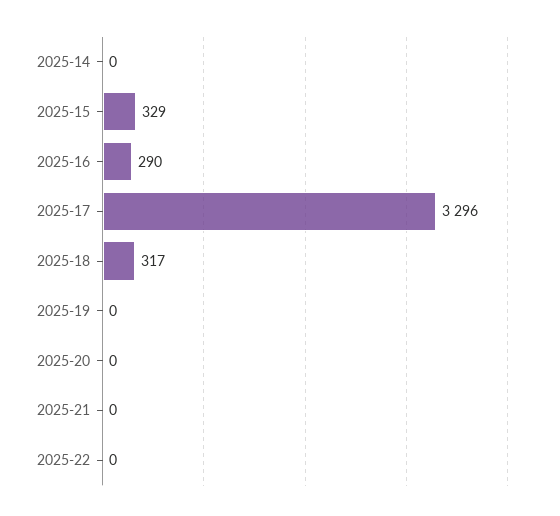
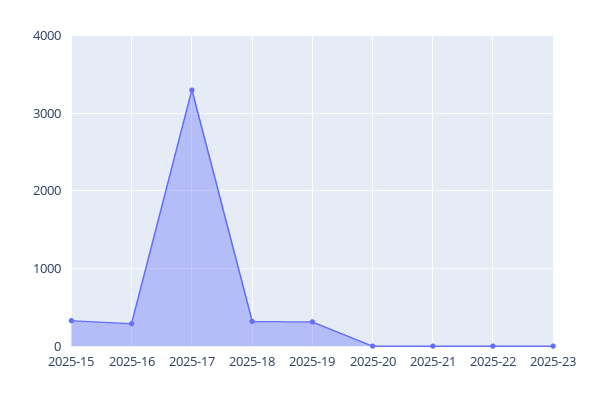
2025-14: 0 -> none
2025-19: 0 -> 300
2025-23: none -> 0

